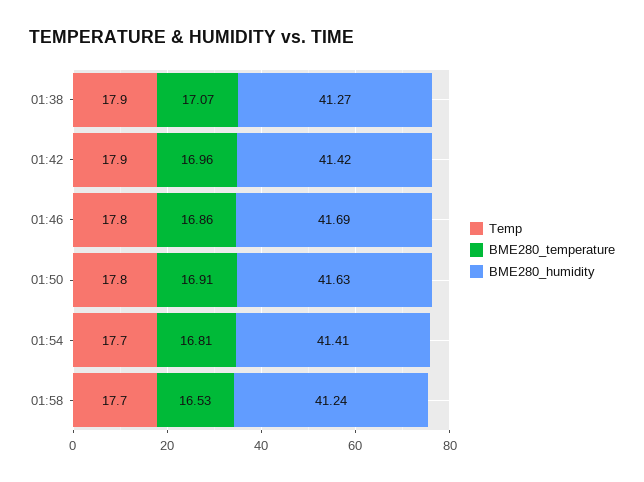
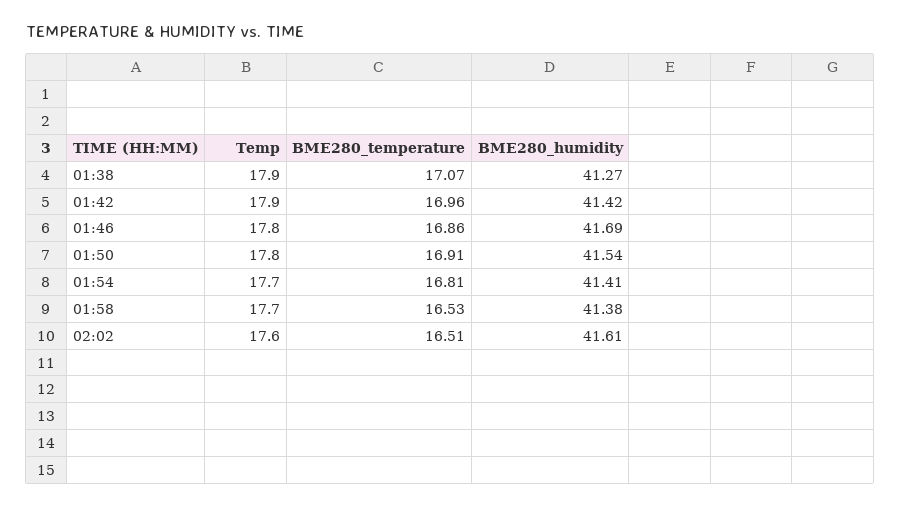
BME280_humidity, 01:50: 41.63 -> 41.54
BME280_humidity, 01:58: 41.24 -> 41.38
Temp, 02:02: none -> 17.6
BME280_temperature, 02:02: none -> 16.51
BME280_humidity, 02:02: none -> 41.61

